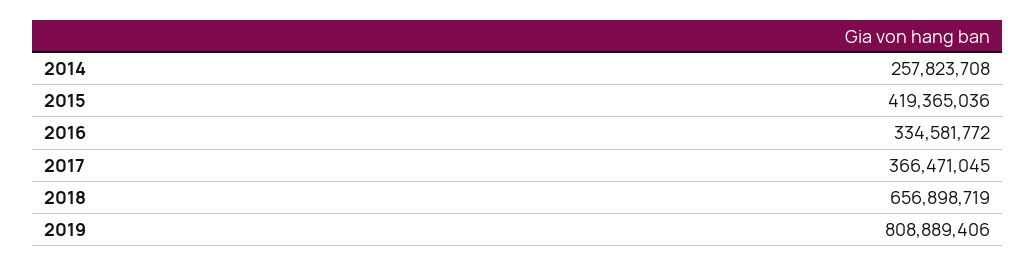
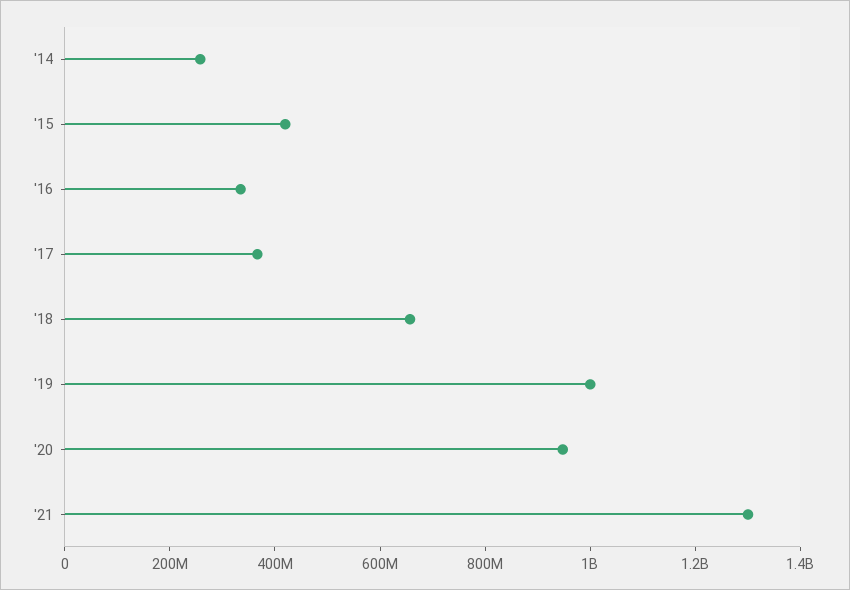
2019: 808889406 -> 1000000000
'20: none -> 950000000
'21: none -> 1300000000

